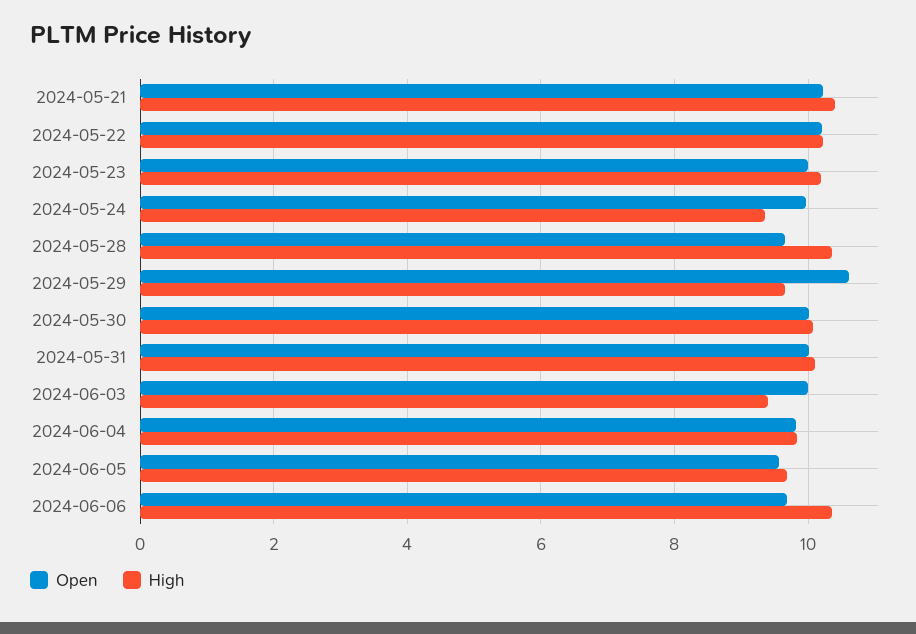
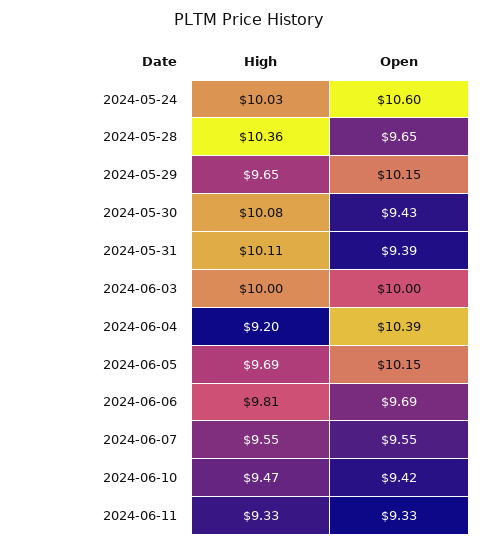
Open, 2024-05-21: 10.2 -> none
High, 2024-05-21: 10.4 -> none
Open, 2024-05-22: 10.2 -> none
High, 2024-05-22: 10.2 -> none
Open, 2024-05-23: 10 -> none
High, 2024-05-23: 10.2 -> none
Open, 2024-05-24: 10 -> 10.6
High, 2024-05-24: 9.4 -> 10.03
Open, 2024-05-29: 10.6 -> 10.15
Open, 2024-05-30: 10 -> 9.43
Open, 2024-05-31: 10 -> 9.39
High, 2024-06-03: 9.4 -> 10
Open, 2024-06-04: 9.8 -> 10.39
High, 2024-06-04: 9.8 -> 9.2
Open, 2024-06-05: 9.6 -> 10.15
High, 2024-06-06: 10.4 -> 9.81
High, 2024-06-07: none -> 9.55
Open, 2024-06-07: none -> 9.55
High, 2024-06-10: none -> 9.47
Open, 2024-06-10: none -> 9.42
High, 2024-06-11: none -> 9.33
Open, 2024-06-11: none -> 9.33

